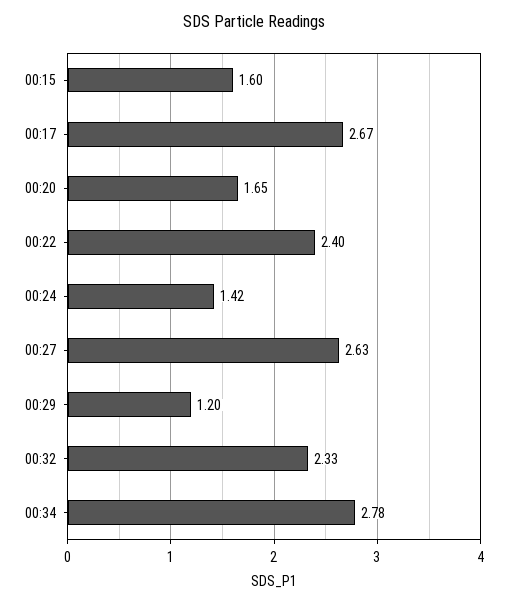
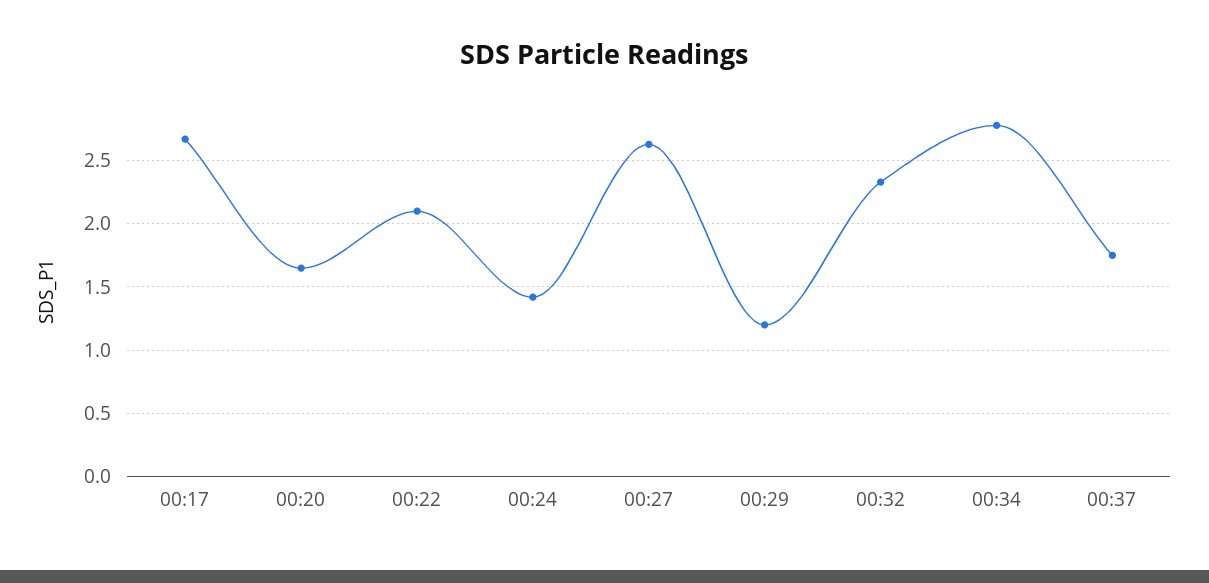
00:15: 1.6 -> none
00:22: 2.4 -> 2.1
00:37: none -> 1.75

